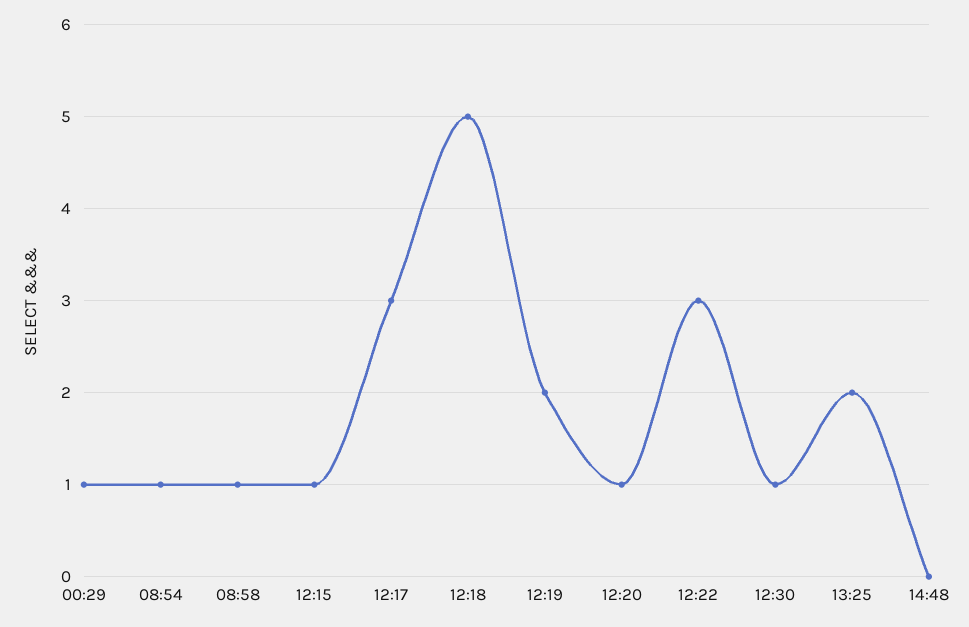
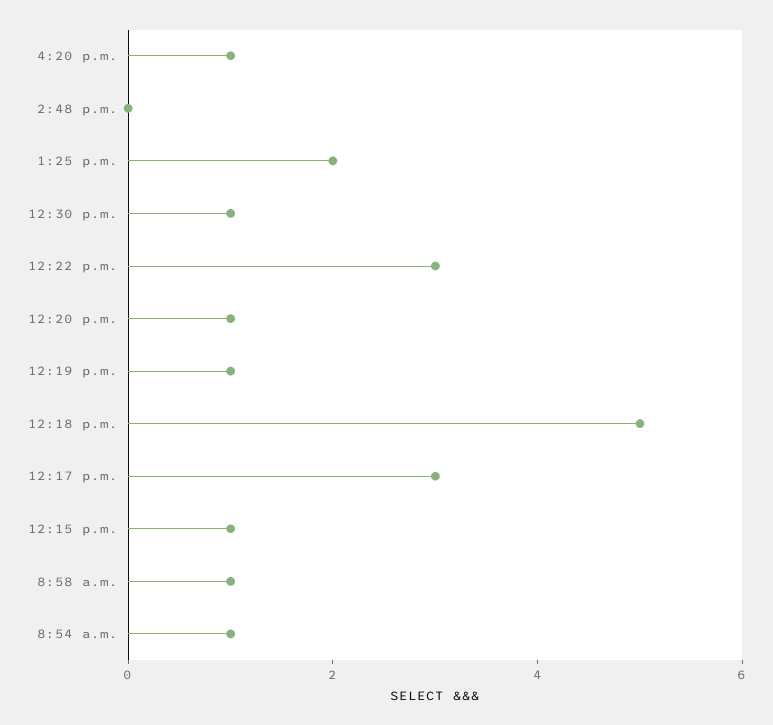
00:29: 1 -> none
12:19: 2 -> 1
4:20 p.m.: none -> 1

